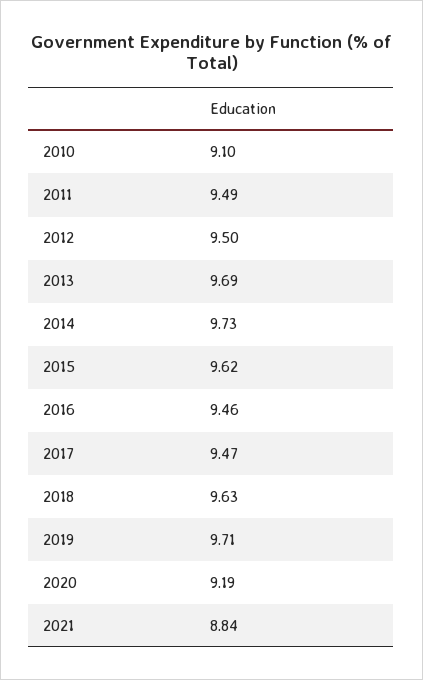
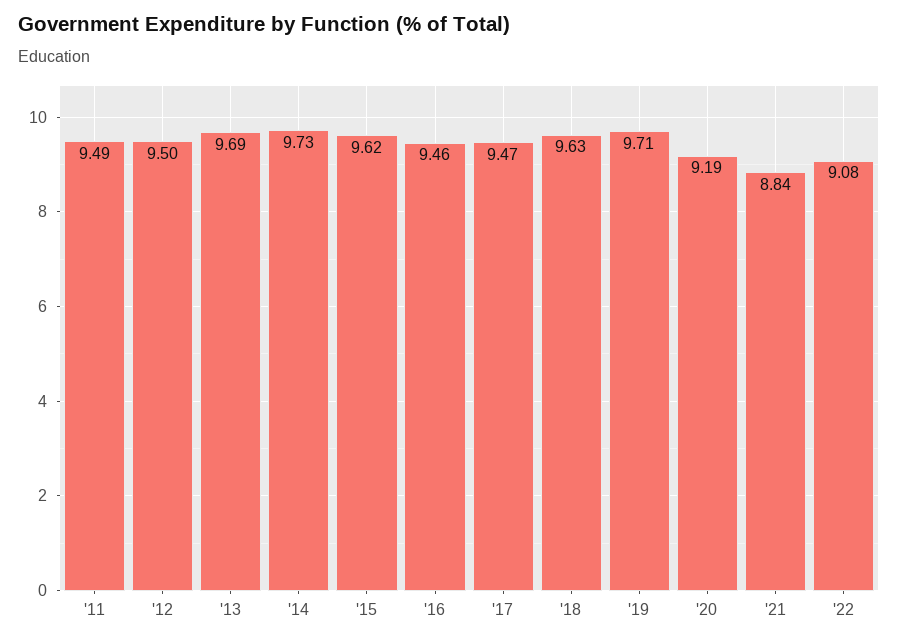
2010: 9.1 -> none
'22: none -> 9.08

